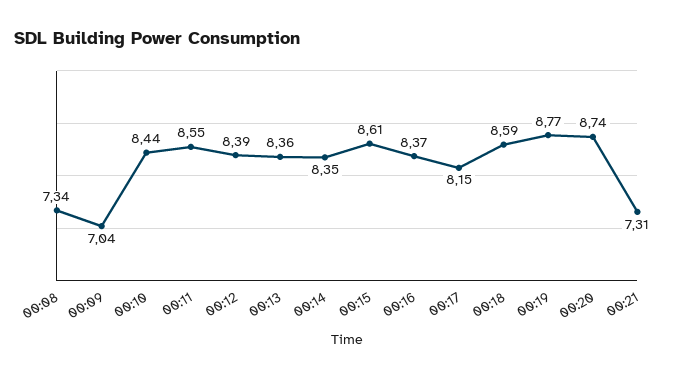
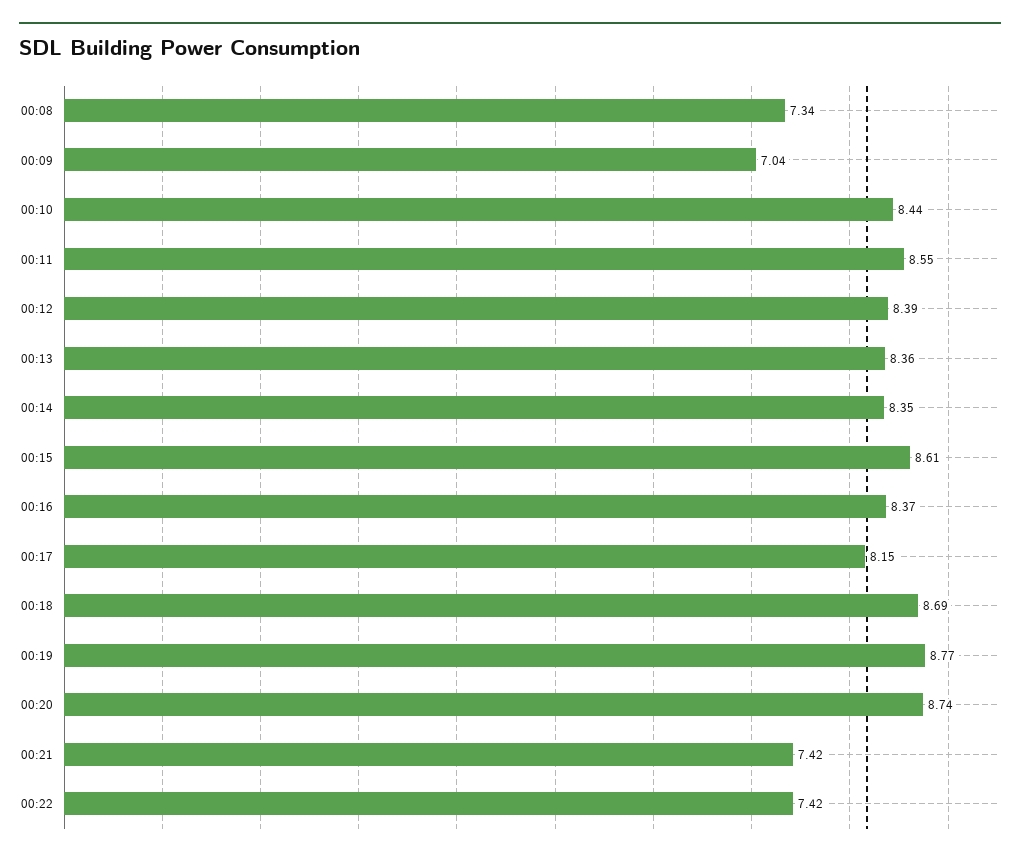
00:18: 8.59 -> 8.69
00:21: 7.31 -> 7.42
00:22: none -> 7.42

